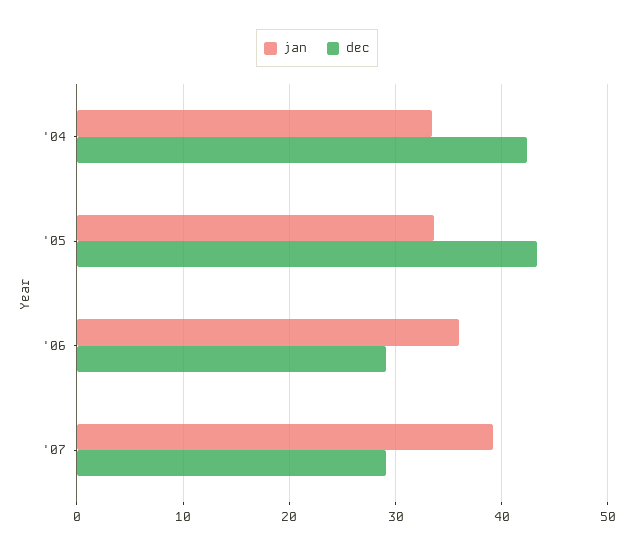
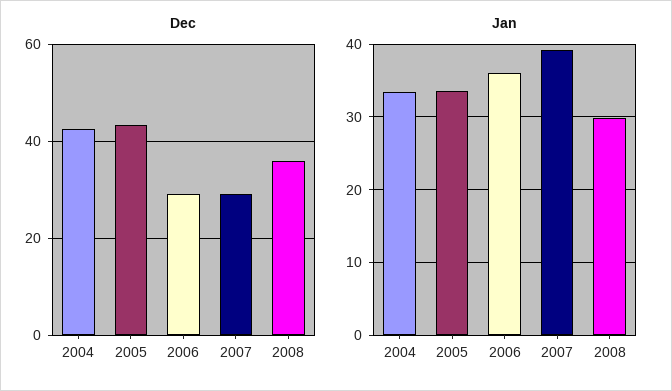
dec, 2008: none -> 36
jan, 2008: none -> 30

